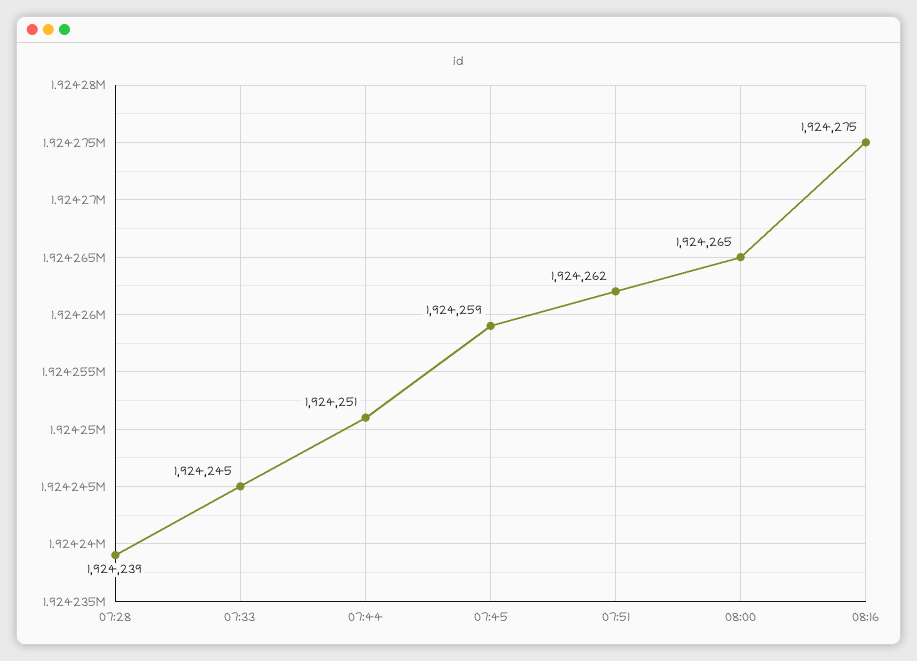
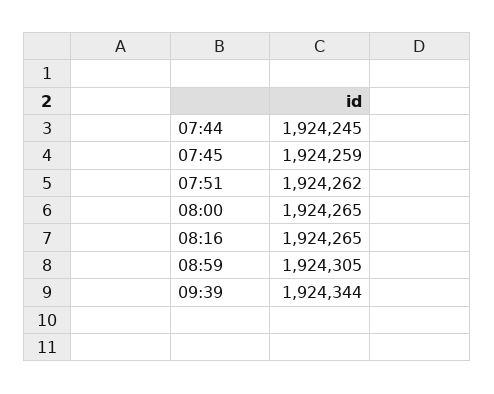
07:28: 1924239 -> none
07:33: 1924245 -> none
07:44: 1924251 -> 1924245
08:16: 1924275 -> 1924265
08:59: none -> 1924305
09:39: none -> 1924344

